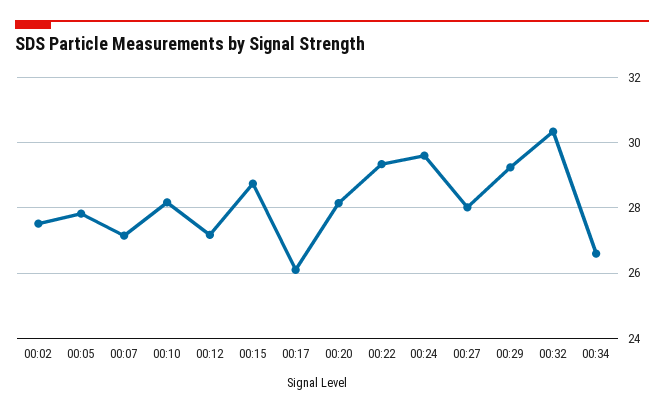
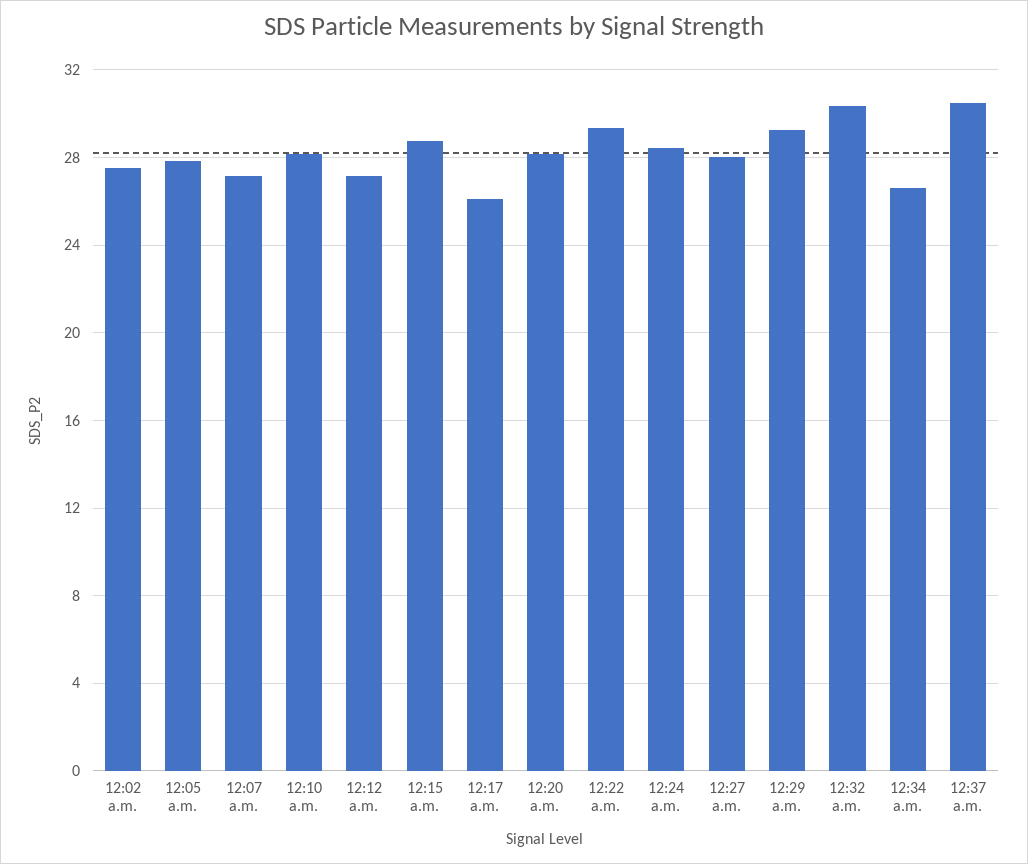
00:24: 29.6 -> 28.5
12:37 a.m.: none -> 30.5

